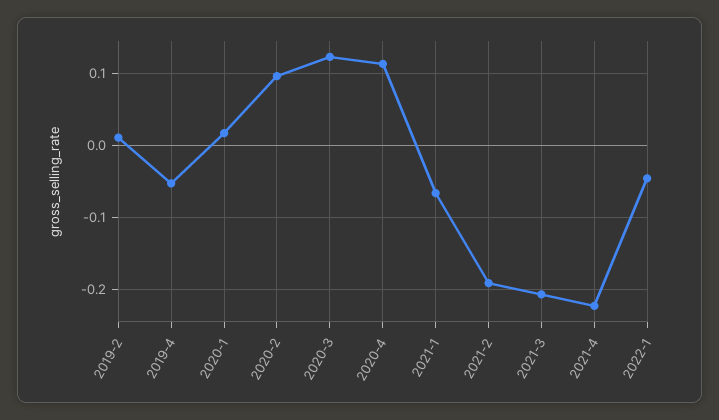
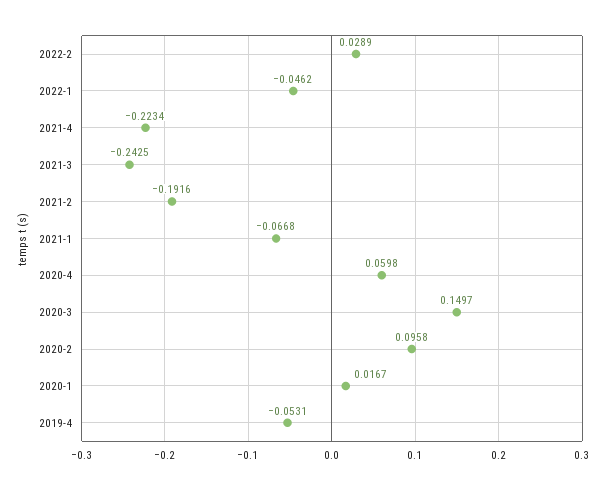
2019-2: 0.01 -> none
2020-3: 0.12 -> 0.1497
2020-4: 0.11 -> 0.0598
2021-3: -0.21 -> -0.2425
2022-2: none -> 0.0289

